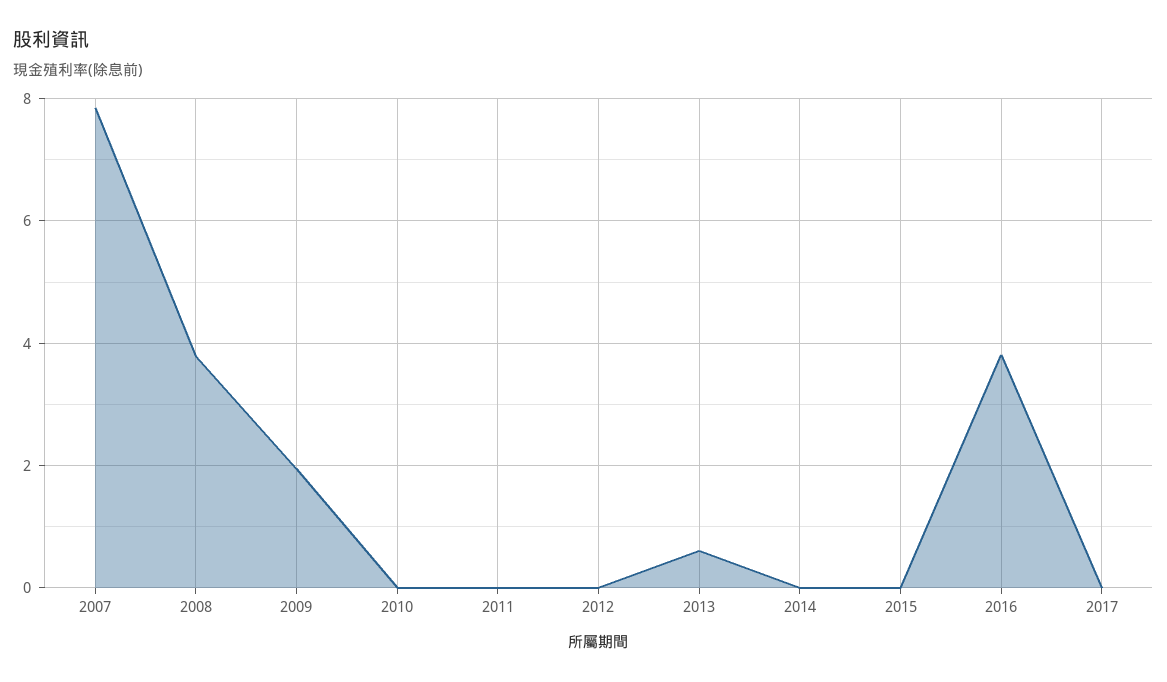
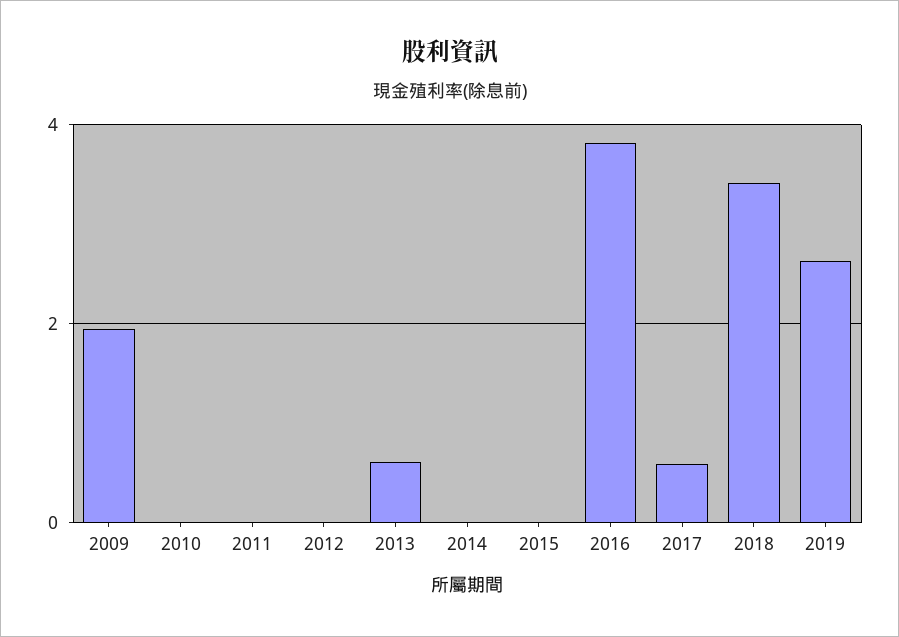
2007: 7.8 -> none
2008: 3.8 -> none
2017: 0 -> 0.6
2018: none -> 3.4
2019: none -> 2.6

